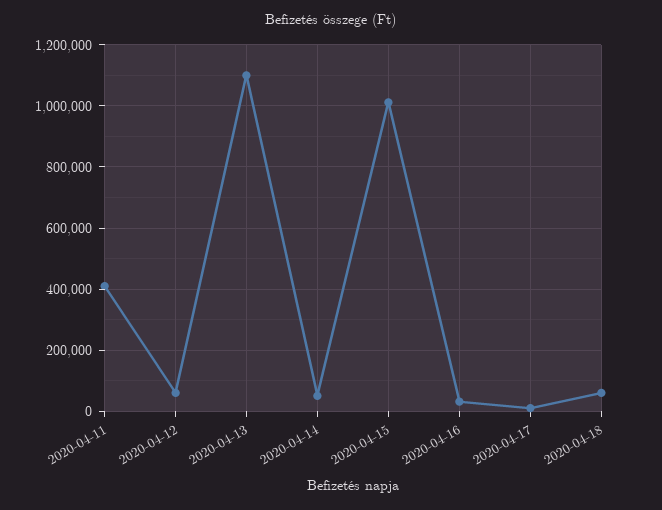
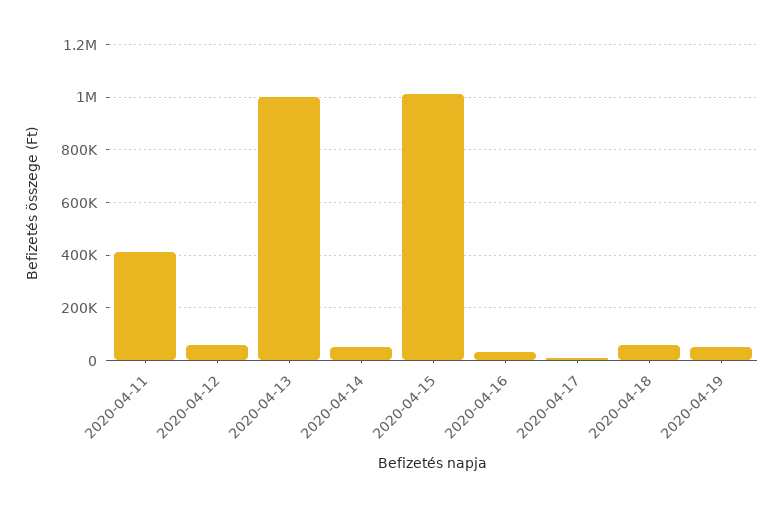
2020-04-13: 1100000 -> 1000000
2020-04-19: none -> 50000

